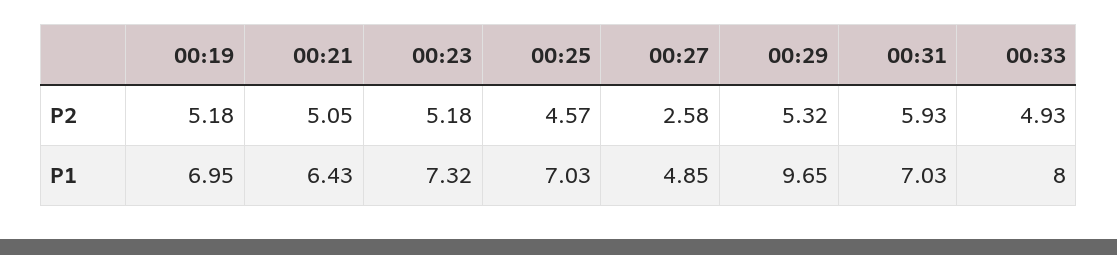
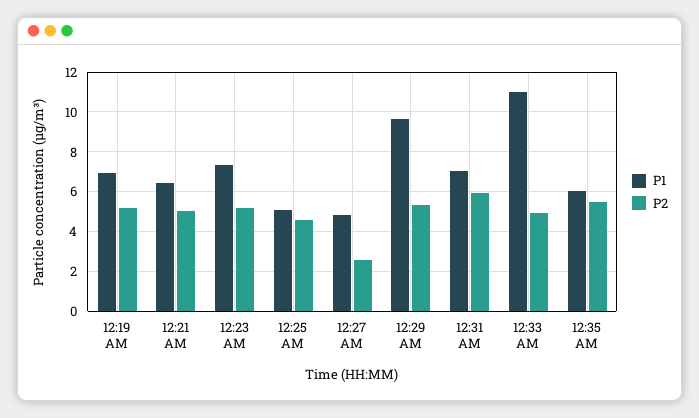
P1, 00:25: 7.03 -> 5
P1, 00:33: 8 -> 11
P1, 12:35 AM: none -> 6
P2, 12:35 AM: none -> 5.5

